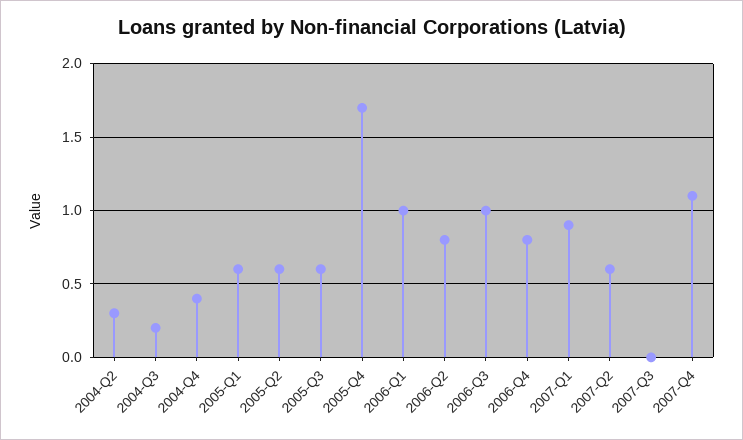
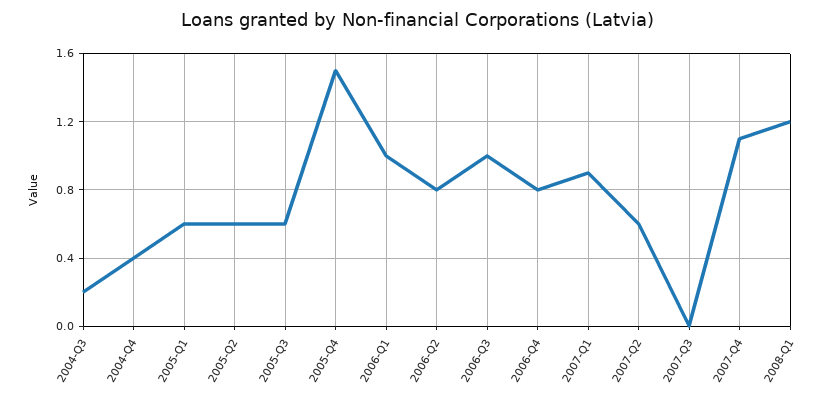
2004-Q2: 0.3 -> none
2005-Q4: 1.7 -> 1.5
2008-Q1: none -> 1.2

